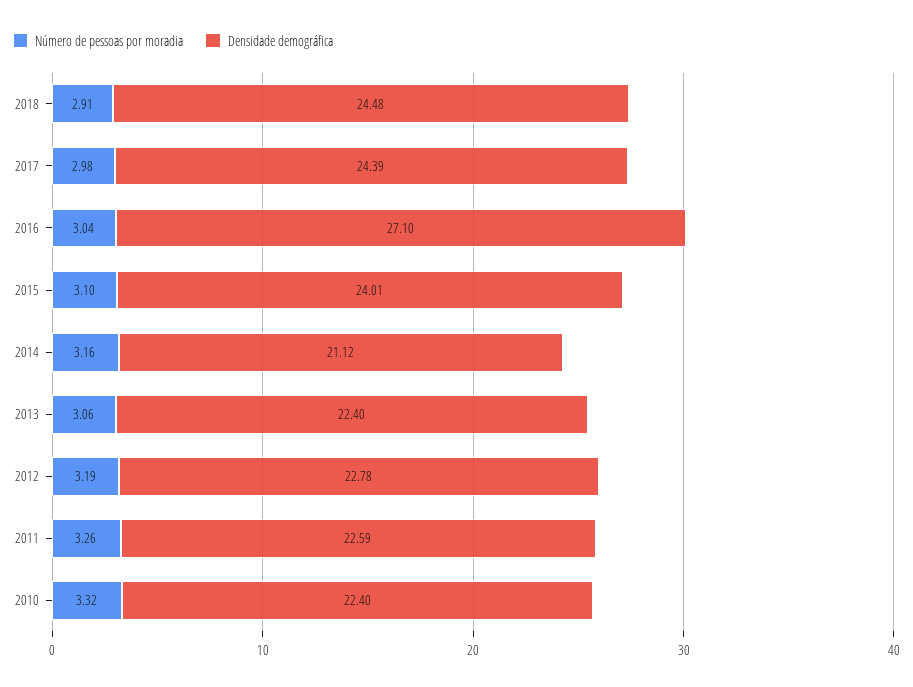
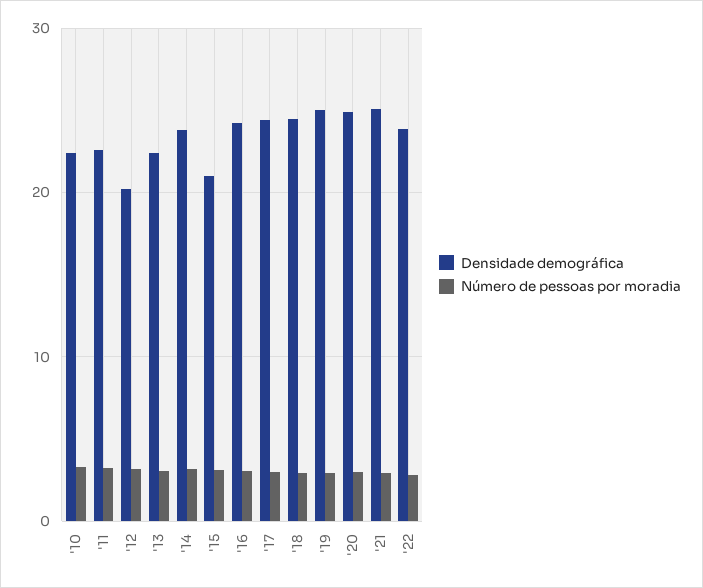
Densidade demográfica, 2016: 27.1 -> 24
Densidade demográfica, 2015: 24.01 -> 21
Densidade demográfica, 2014: 21.12 -> 24
Densidade demográfica, 2012: 22.78 -> 20
Densidade demográfica, '19: none -> 25
Número de pessoas por moradia, '19: none -> 3
Densidade demográfica, '20: none -> 25
Número de pessoas por moradia, '20: none -> 3
Densidade demográfica, '21: none -> 25
Número de pessoas por moradia, '21: none -> 3
Densidade demográfica, '22: none -> 24
Número de pessoas por moradia, '22: none -> 3

